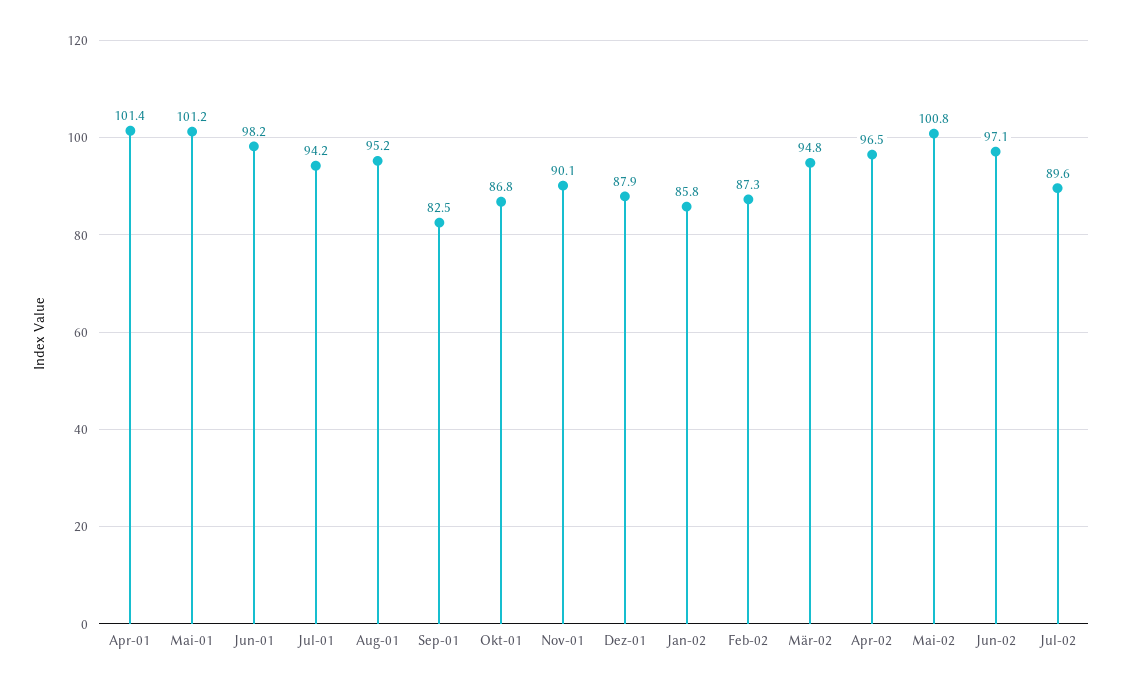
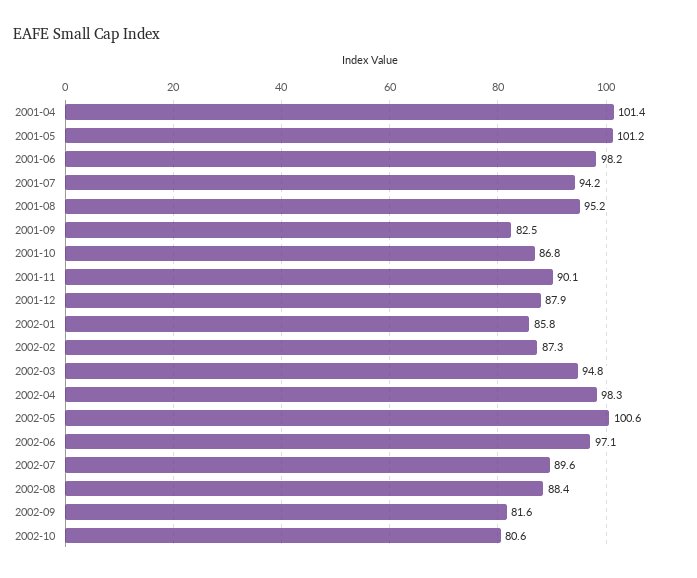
Apr-02: 96.5 -> 98.3
Mai-02: 100.8 -> 100.6
2002-08: none -> 88.4
2002-09: none -> 81.6
2002-10: none -> 80.6

